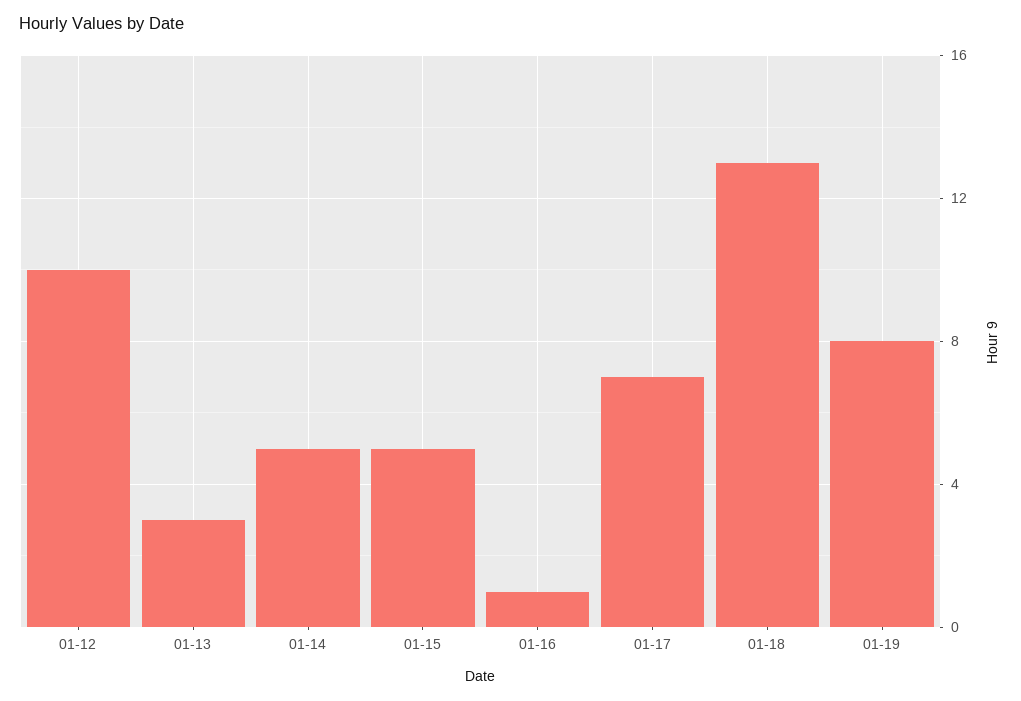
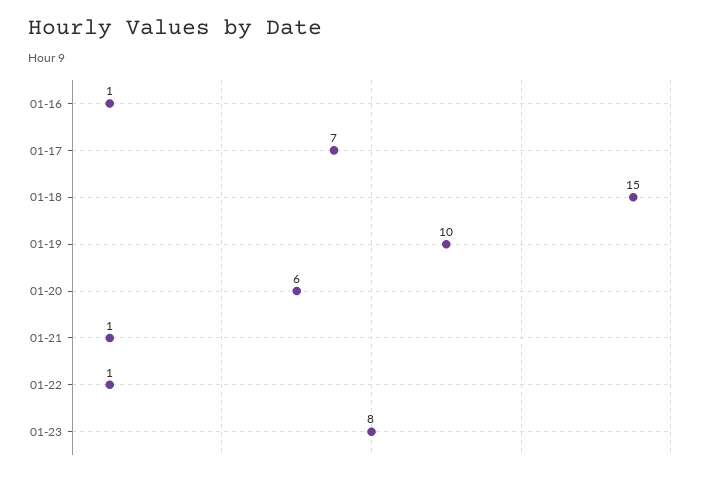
01-12: 10 -> none
01-13: 3 -> none
01-14: 5 -> none
01-15: 5 -> none
01-18: 13 -> 15
01-19: 8 -> 10
01-20: none -> 6
01-21: none -> 1
01-22: none -> 1
01-23: none -> 8

